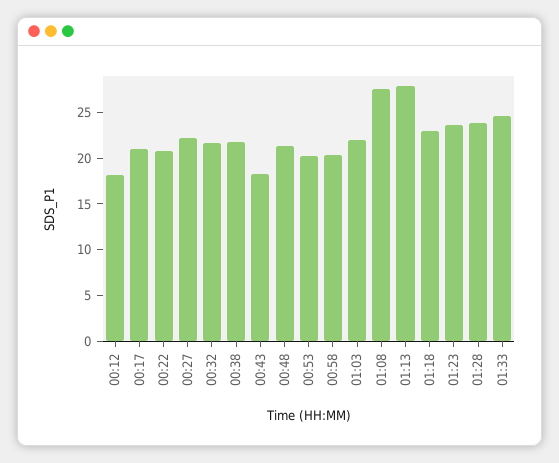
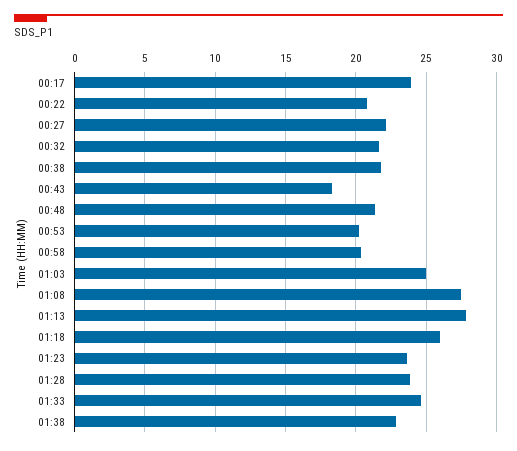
00:12: 18 -> none
00:17: 21 -> 24
01:03: 22 -> 25
01:18: 23 -> 26
01:38: none -> 23

